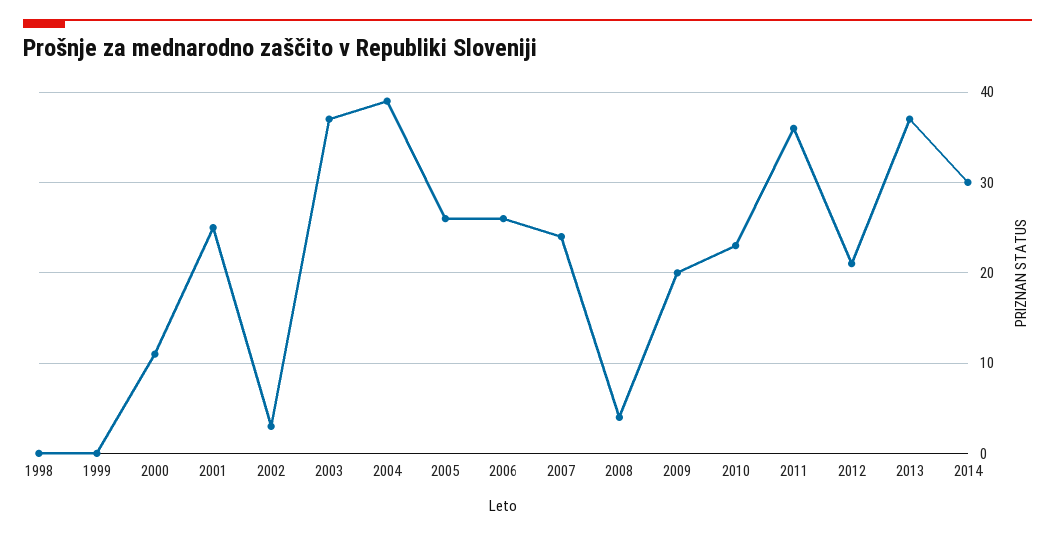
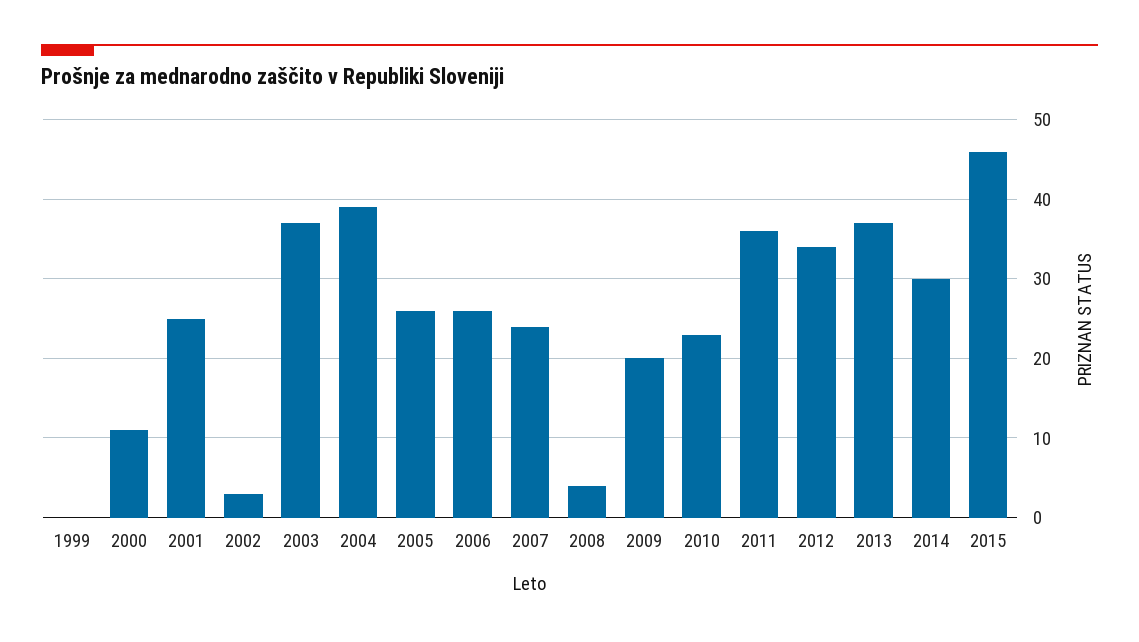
1998: 0 -> none
2012: 21 -> 34
2015: none -> 46

